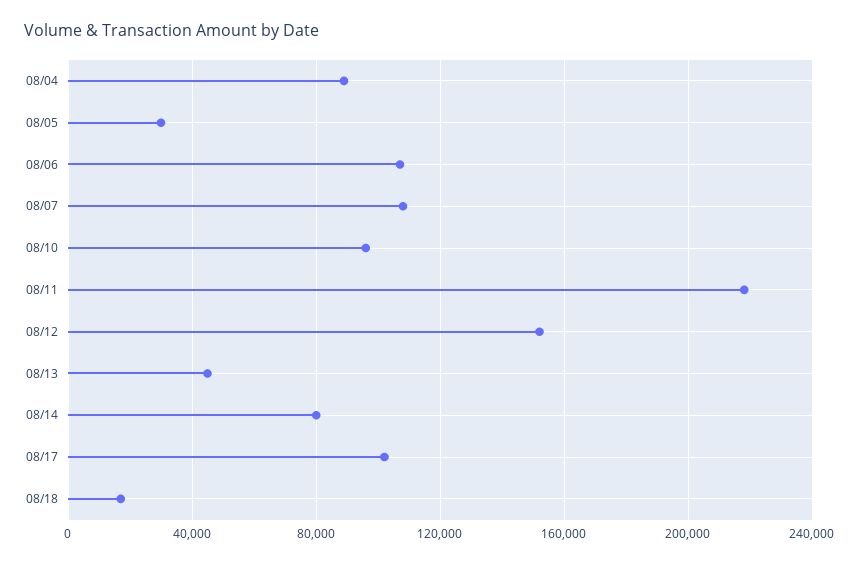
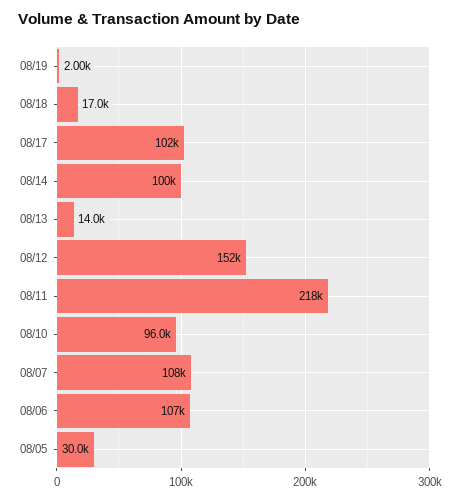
08/04: 90000 -> none
08/13: 45000 -> 14000
08/14: 80000 -> 100000
08/19: none -> 2000

